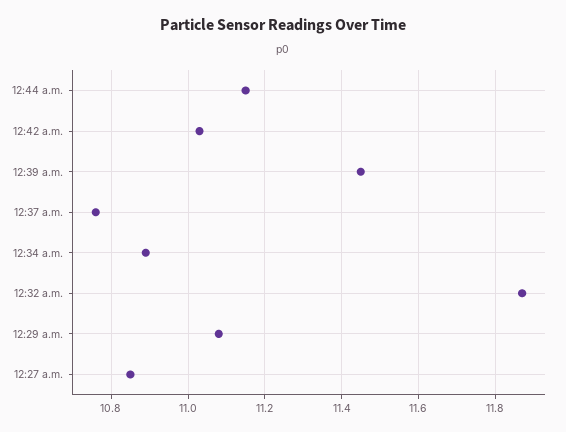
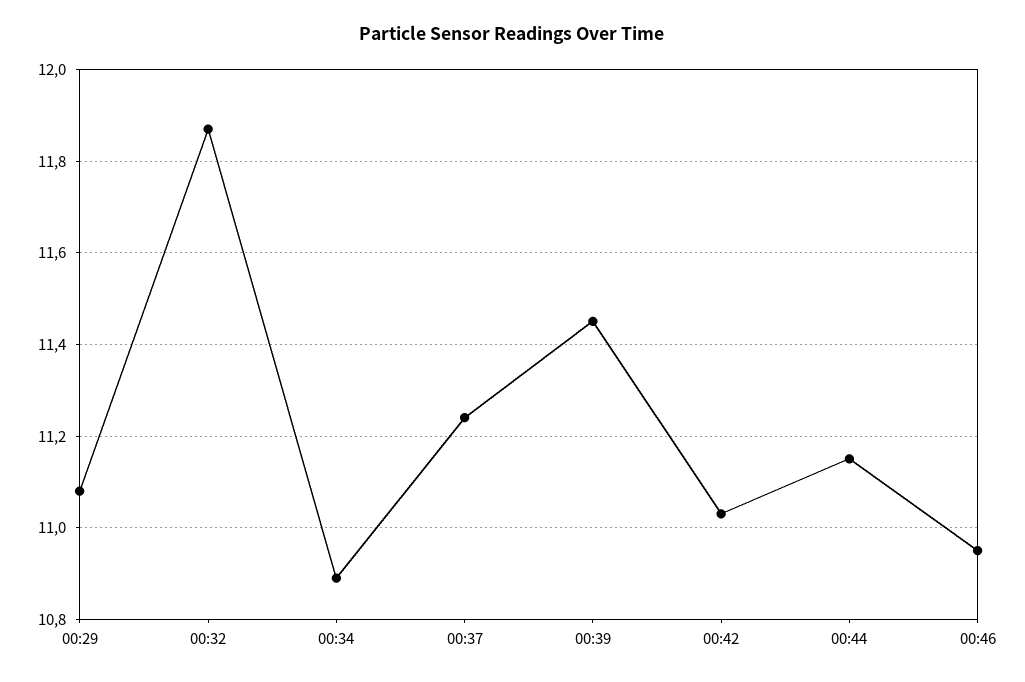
12:37 a.m.: 10.75 -> 11.25
12:27 a.m.: 10.85 -> none
00:46: none -> 10.95

